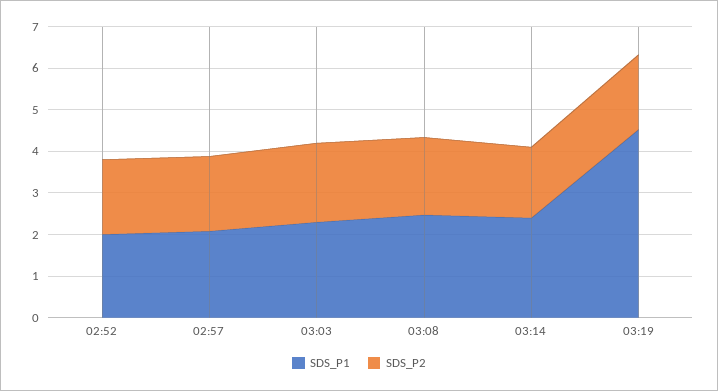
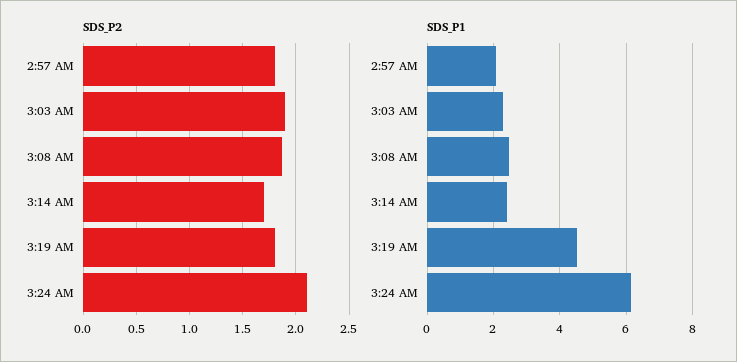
SDS_P1, 02:52: 2 -> none
SDS_P2, 02:52: 1.8 -> none
SDS_P2, 3:24 AM: none -> 2.1
SDS_P1, 3:24 AM: none -> 6.2

